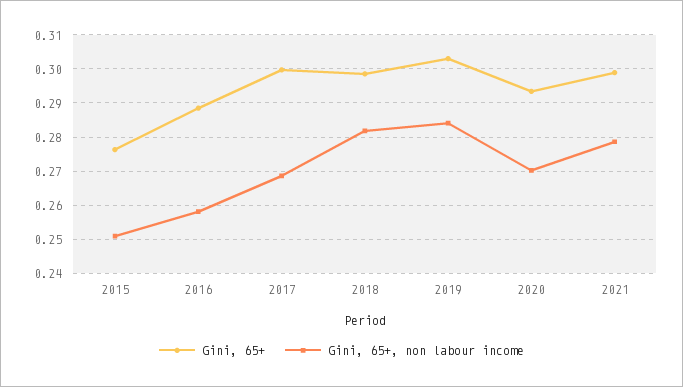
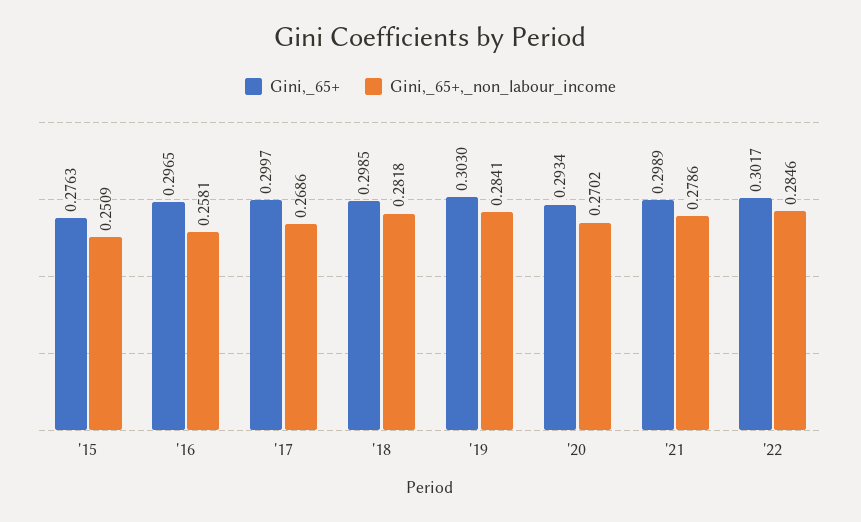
Gini, 65+, 2016: 0.288 -> 0.2965
Gini, 65+, '22: none -> 0.3017
Gini, 65+, non labour income, '22: none -> 0.2846

